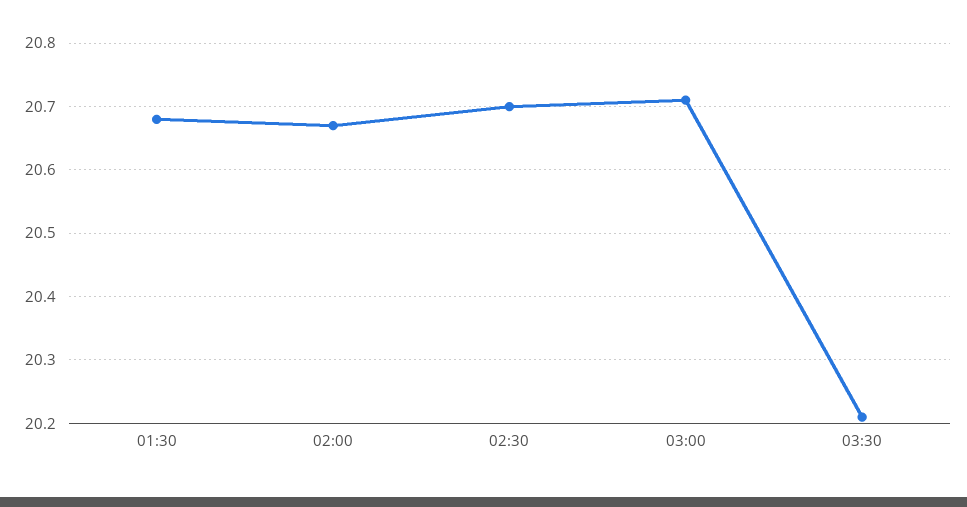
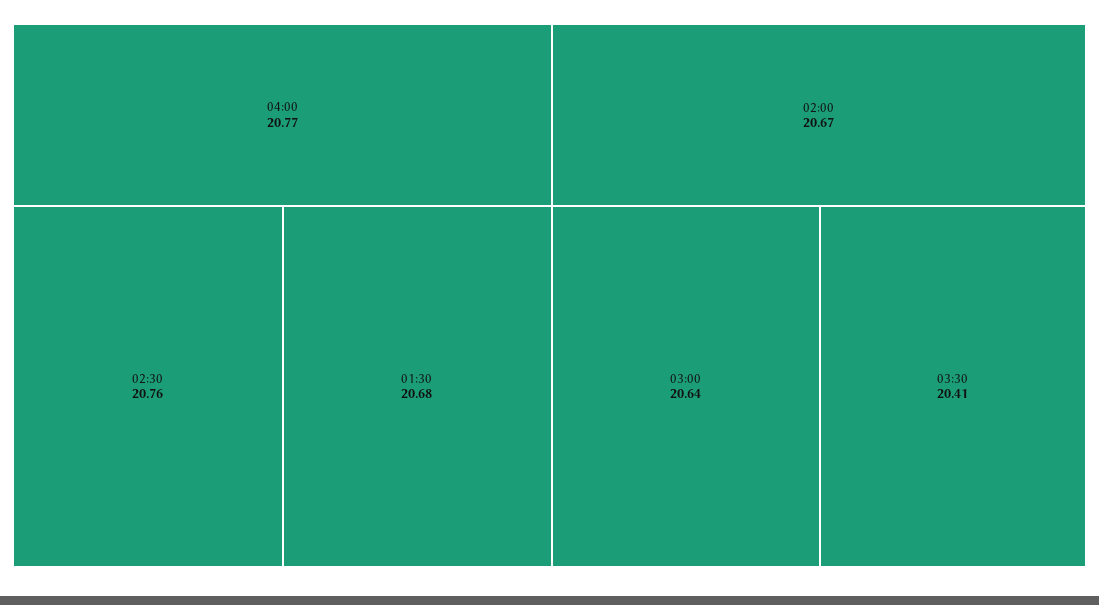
02:30: 20.7 -> 20.76
03:00: 20.71 -> 20.64
03:30: 20.21 -> 20.41
04:00: none -> 20.77

